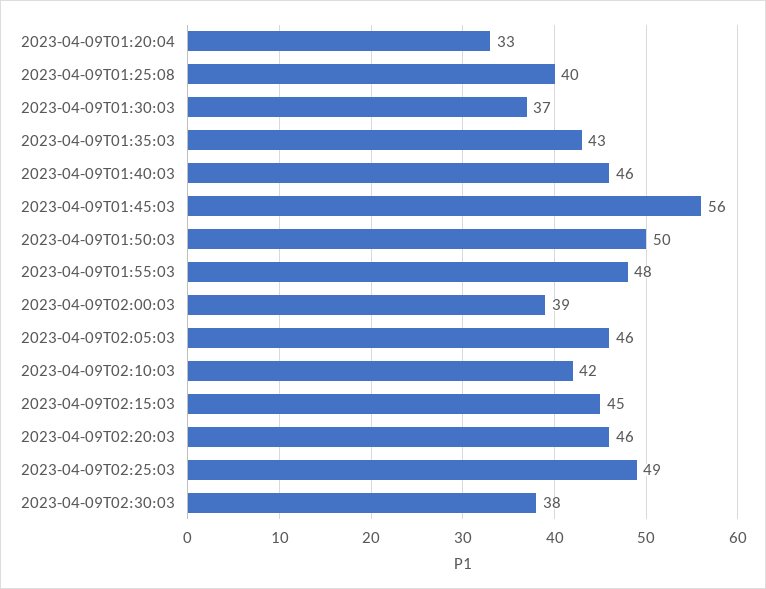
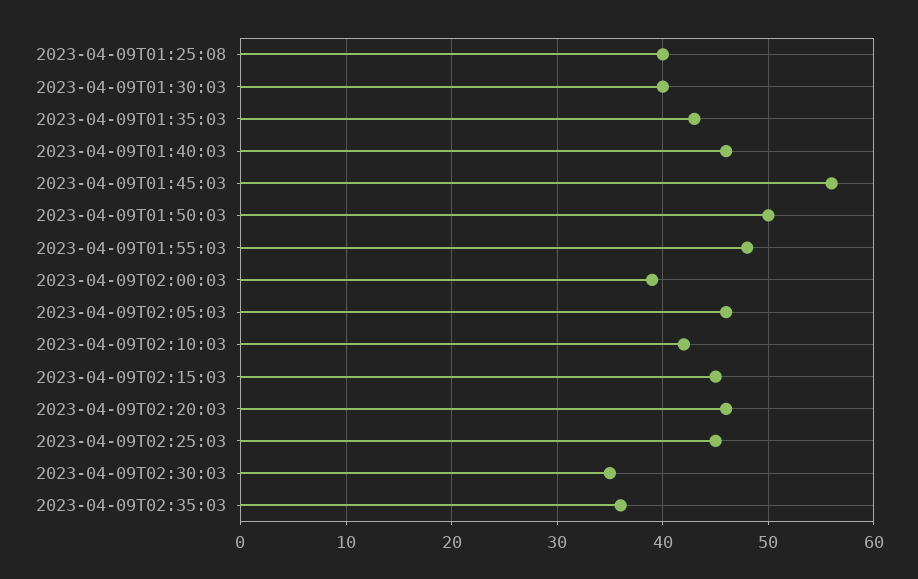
2023-04-09T01:20:04: 33 -> none
2023-04-09T01:30:03: 37 -> 40
2023-04-09T02:25:03: 49 -> 45
2023-04-09T02:30:03: 38 -> 35
2023-04-09T02:35:03: none -> 36

